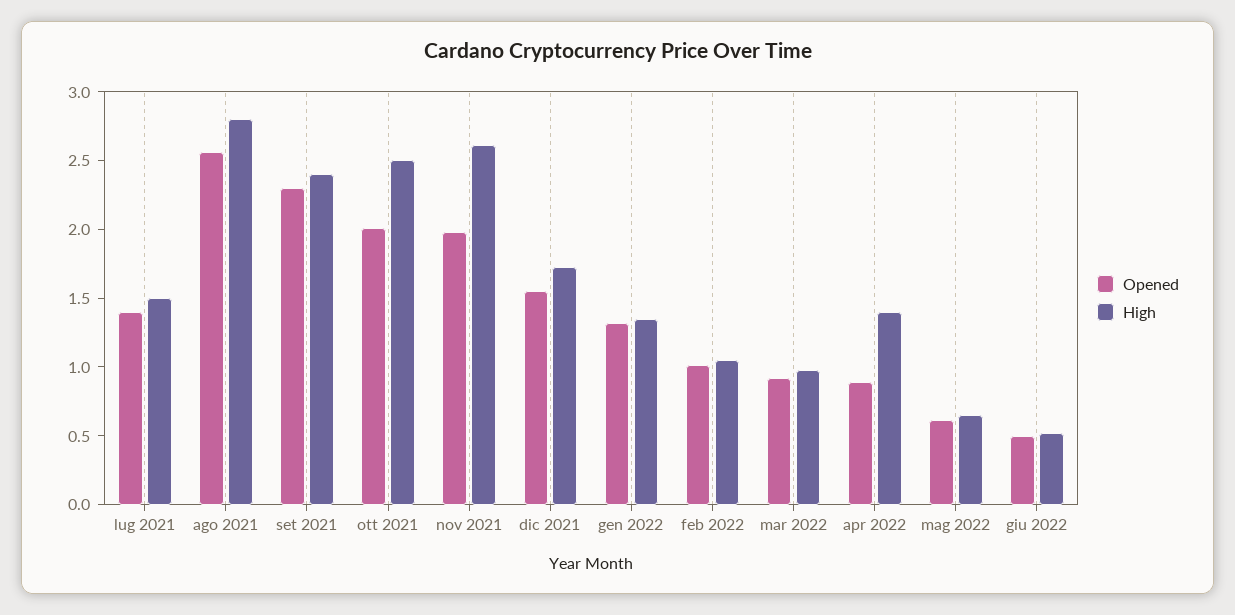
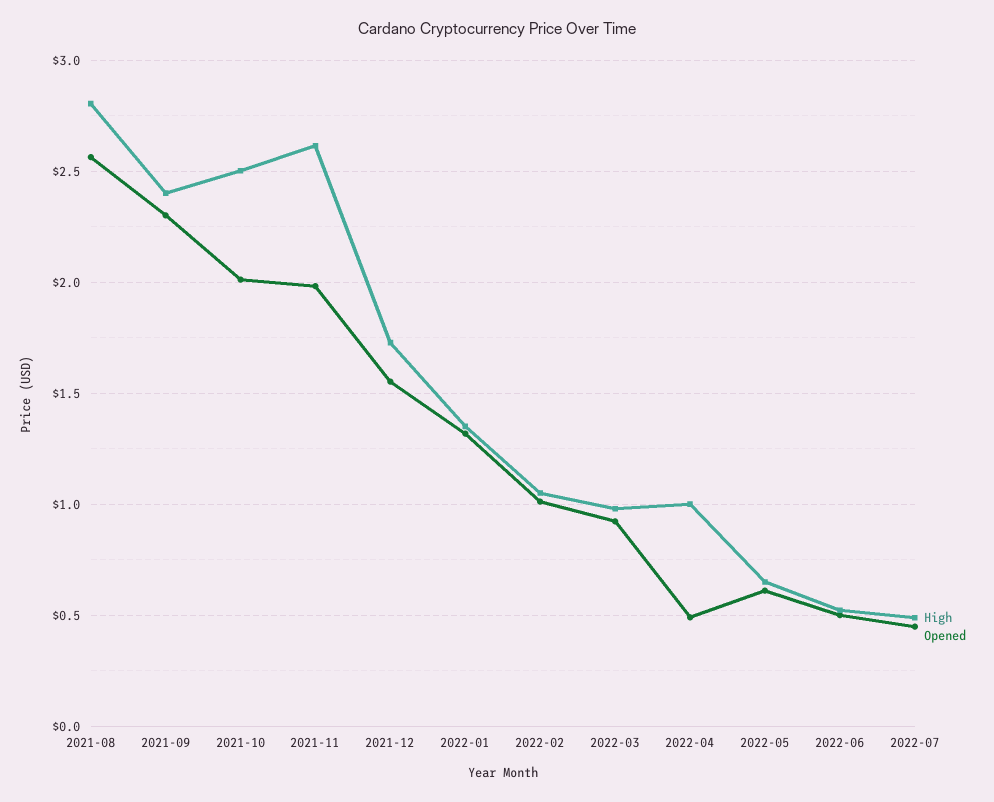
Opened, lug 2021: 1.4 -> none
High, lug 2021: 1.5 -> none
Opened, apr 2022: 0.9 -> 0.5
High, apr 2022: 1.4 -> 1
High, 2022-07: none -> 0.5
Opened, 2022-07: none -> 0.45

